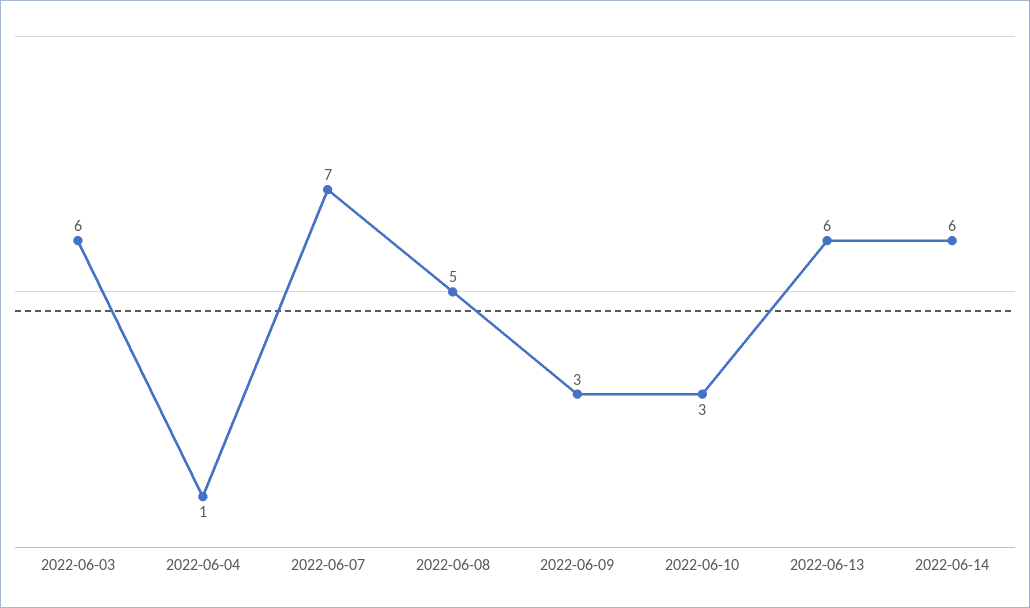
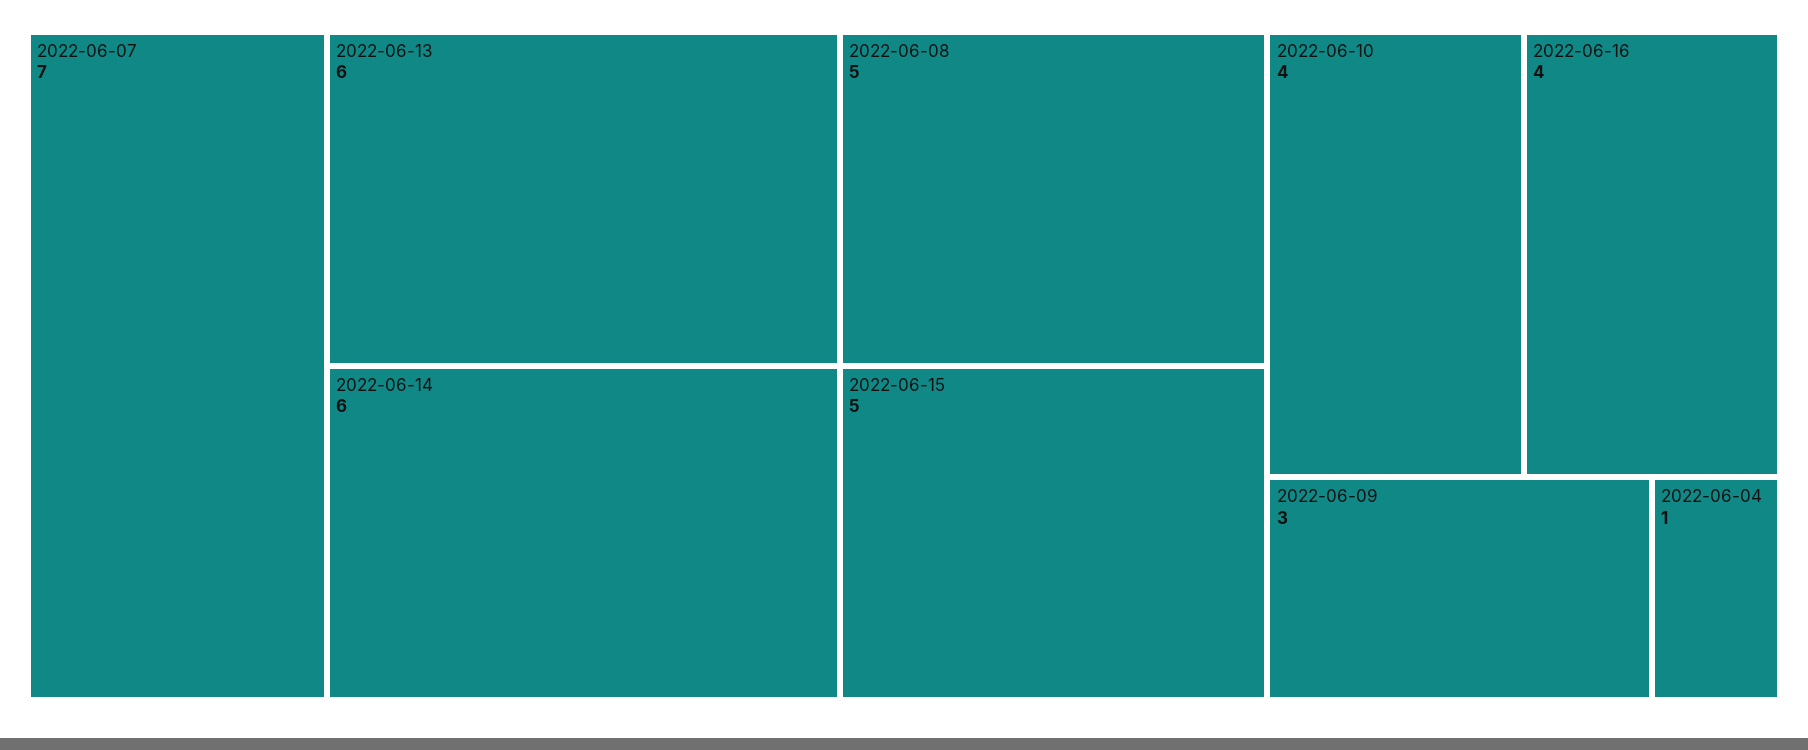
2022-06-03: 6 -> none
2022-06-10: 3 -> 4
2022-06-15: none -> 5
2022-06-16: none -> 4

